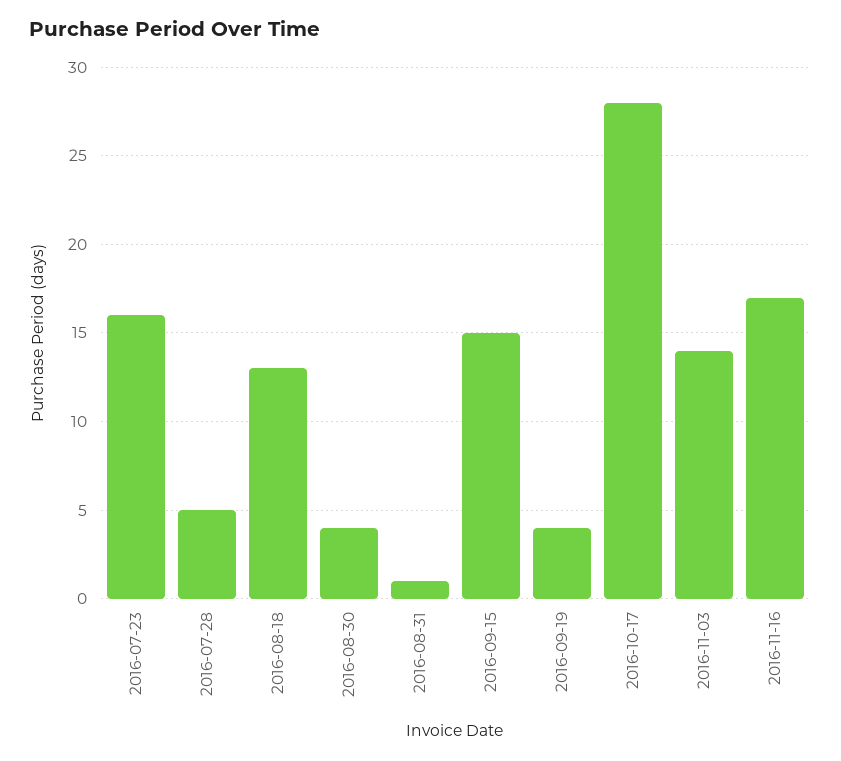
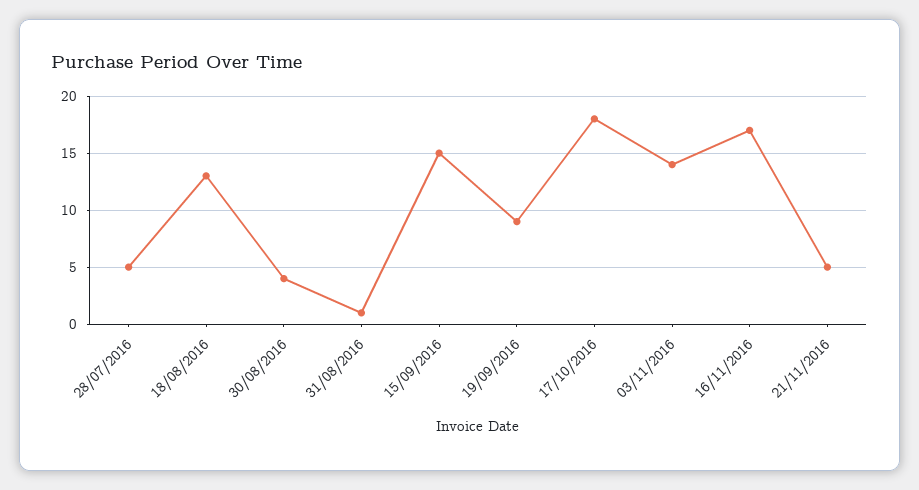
2016-07-23: 16 -> none
2016-09-19: 4 -> 9
2016-10-17: 28 -> 18
21/11/2016: none -> 5

